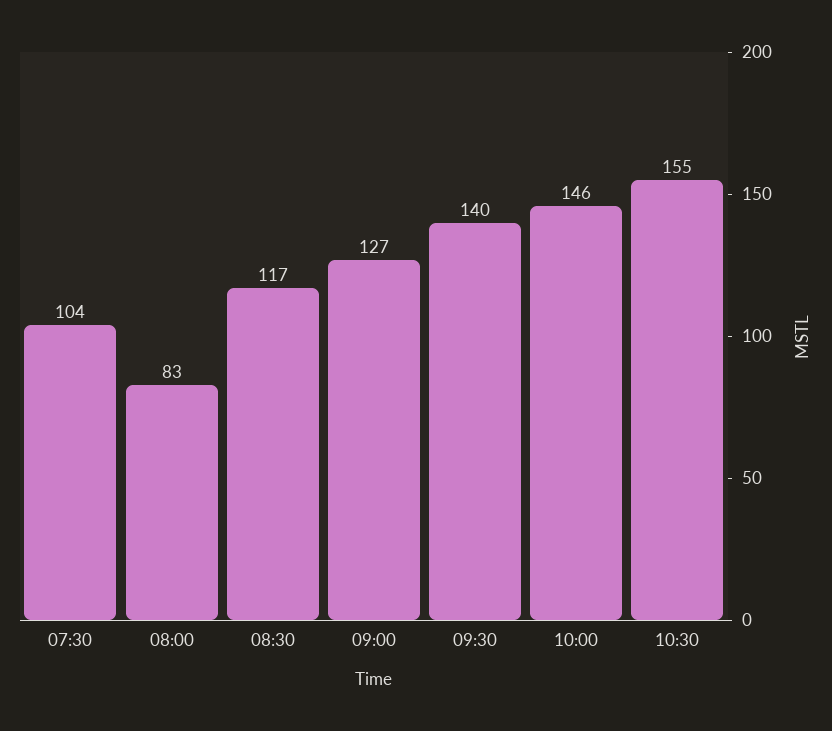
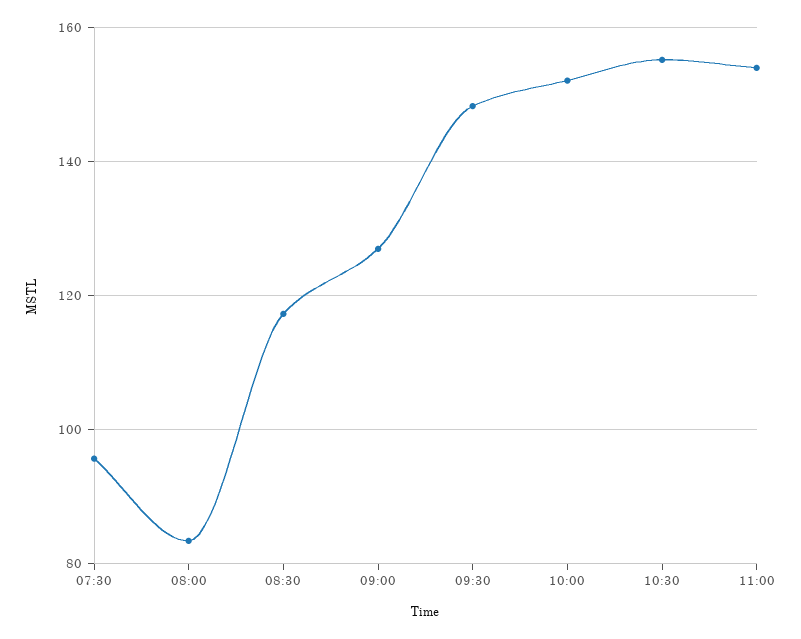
07:30: 104 -> 96
09:30: 140 -> 148
10:00: 146 -> 152
11:00: none -> 154

